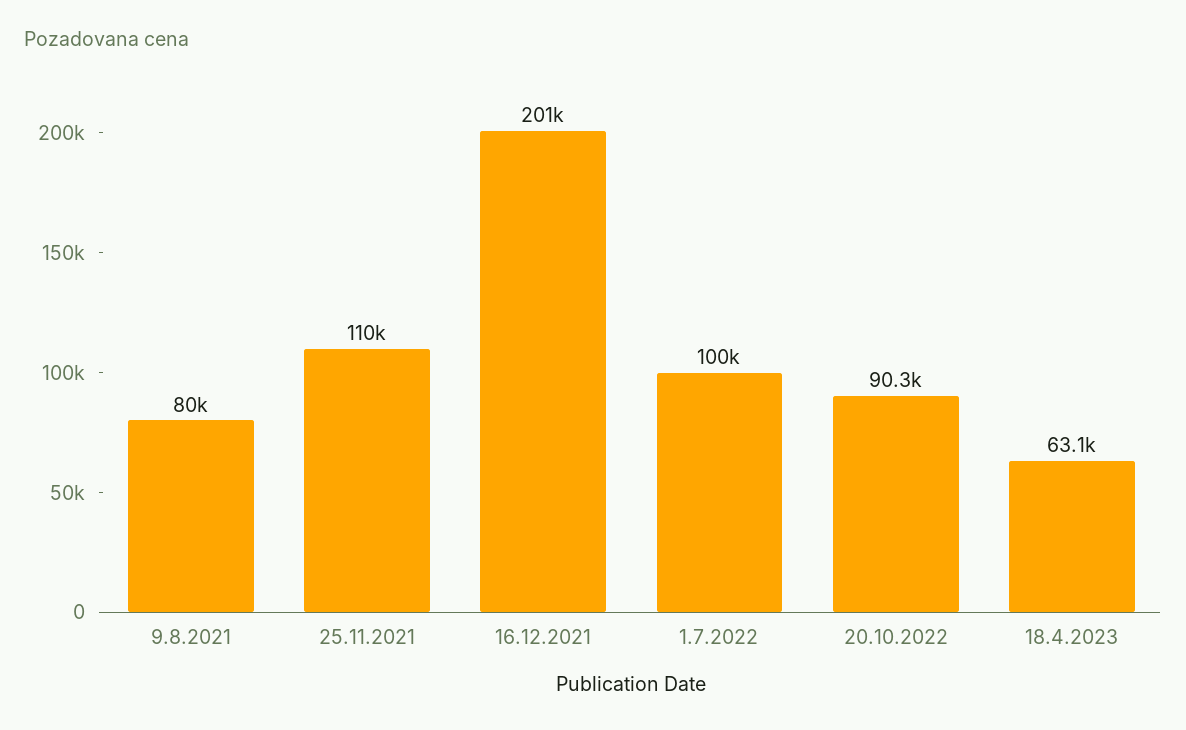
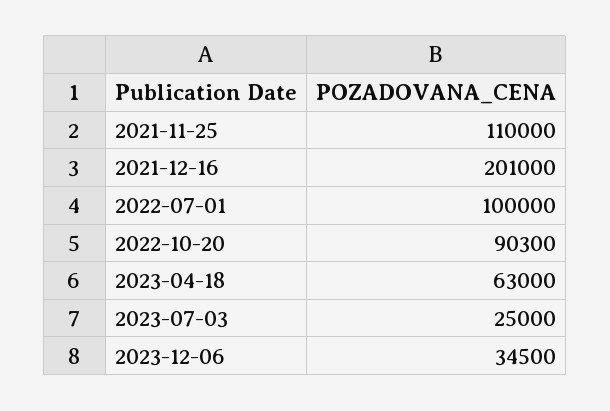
9.8.2021: 80000 -> none
18.4.2023: 63100 -> 63000
2023-07-03: none -> 25000
2023-12-06: none -> 34500

